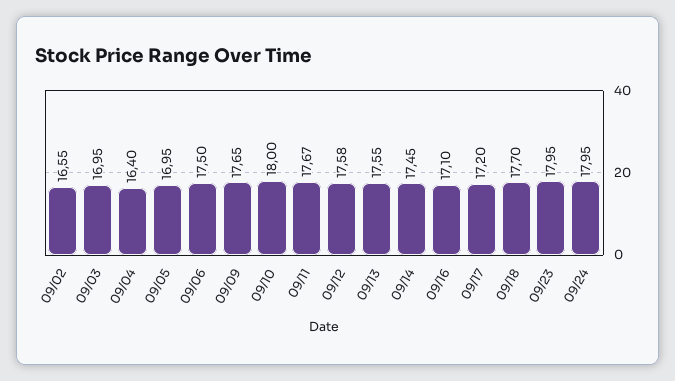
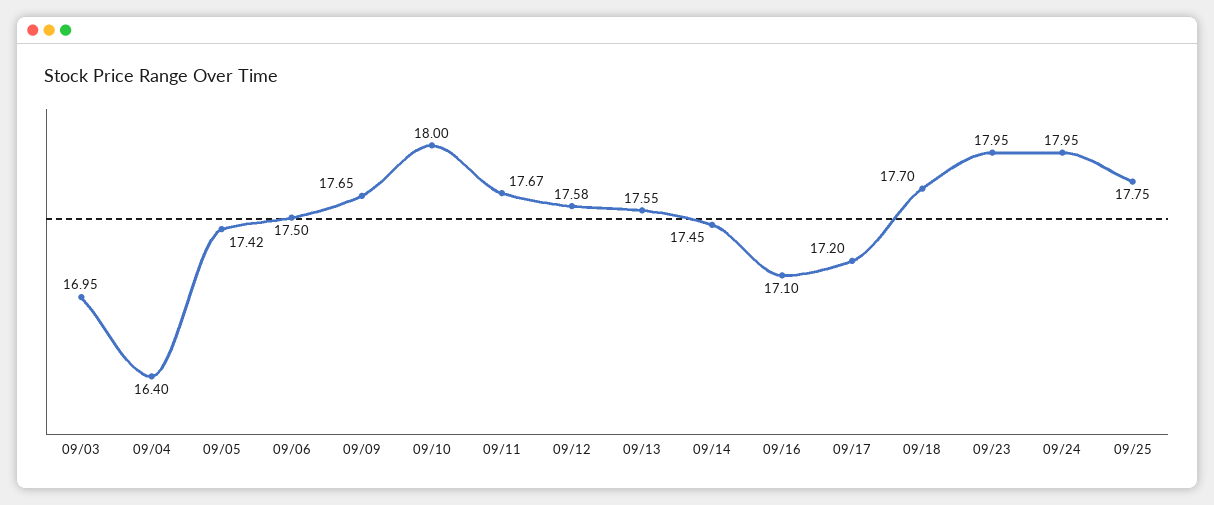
09/02: 16.55 -> none
09/05: 16.95 -> 17.42
09/25: none -> 17.75

